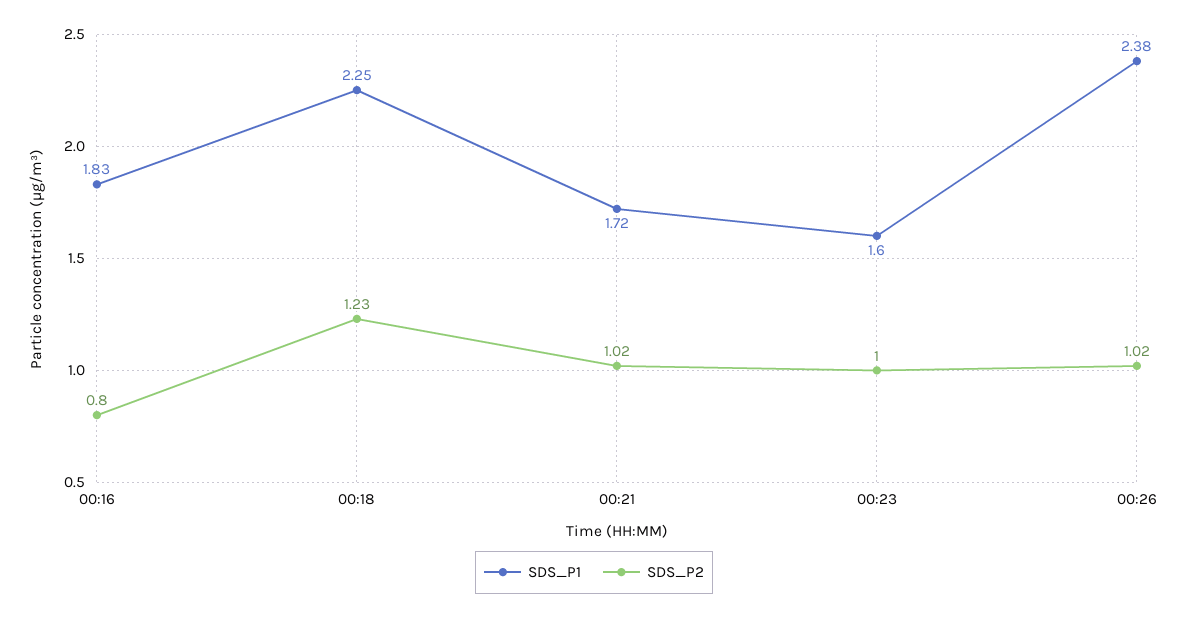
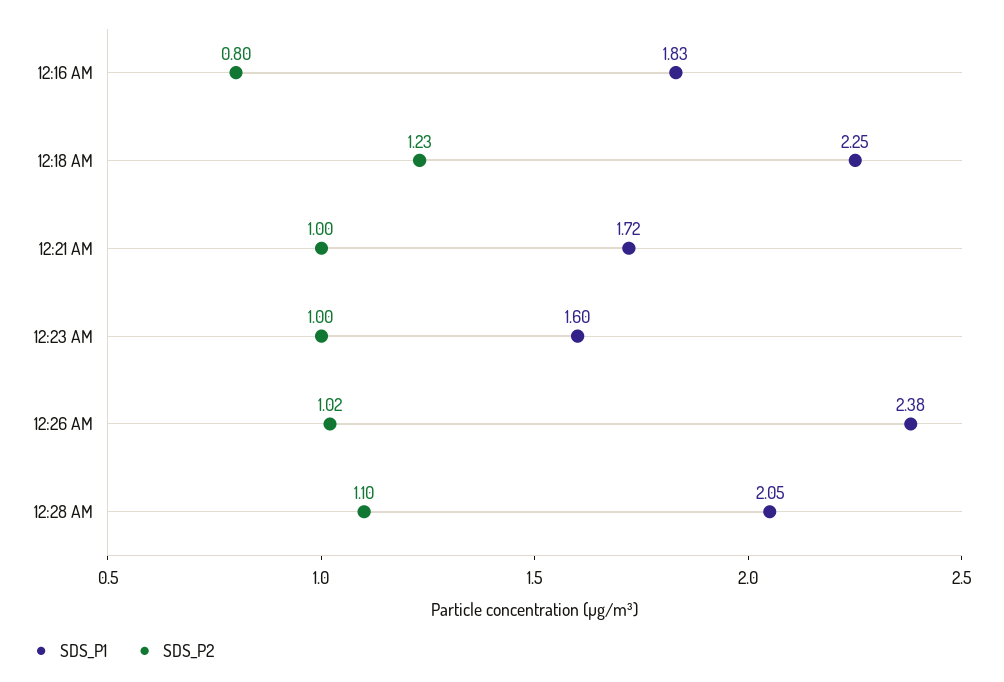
SDS_P2, 00:21: 1.02 -> 1
SDS_P1, 12:28 AM: none -> 2.05
SDS_P2, 12:28 AM: none -> 1.1

